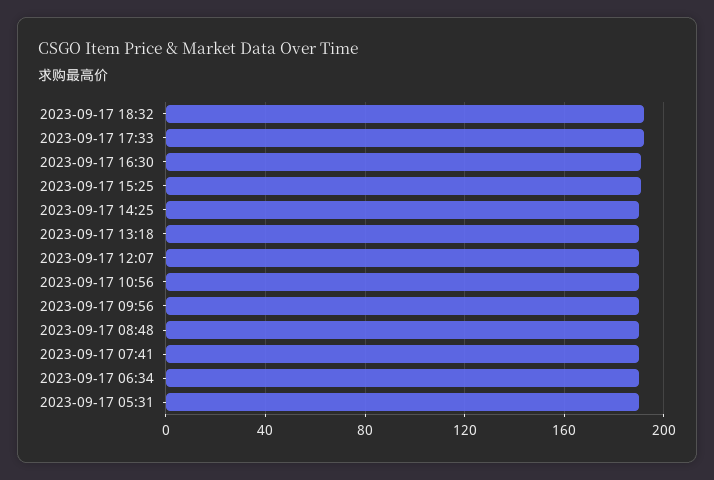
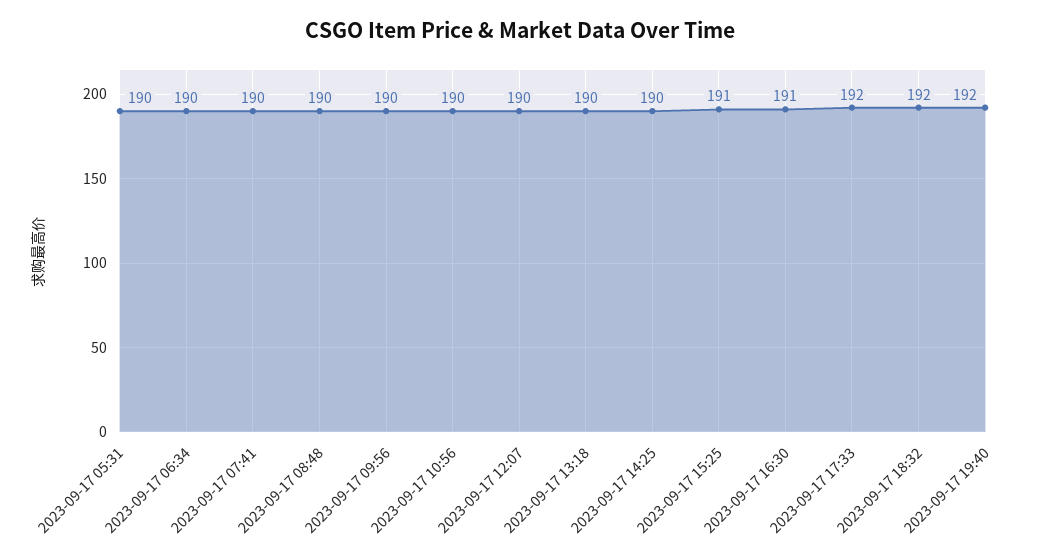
2023-09-17 19:40: none -> 192

